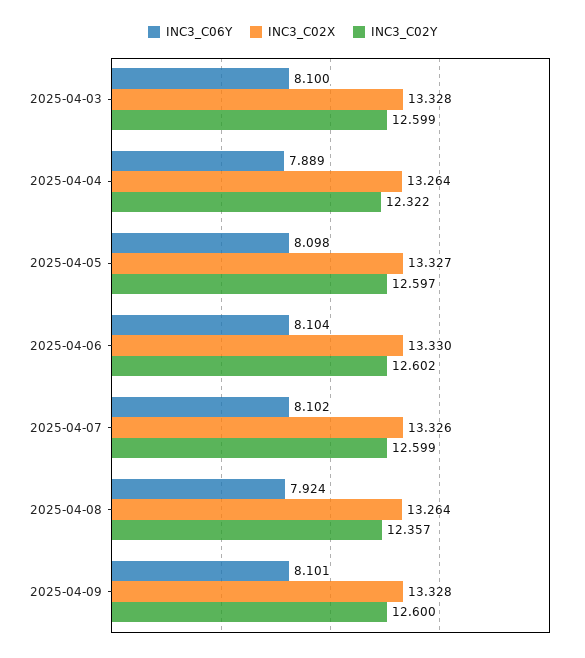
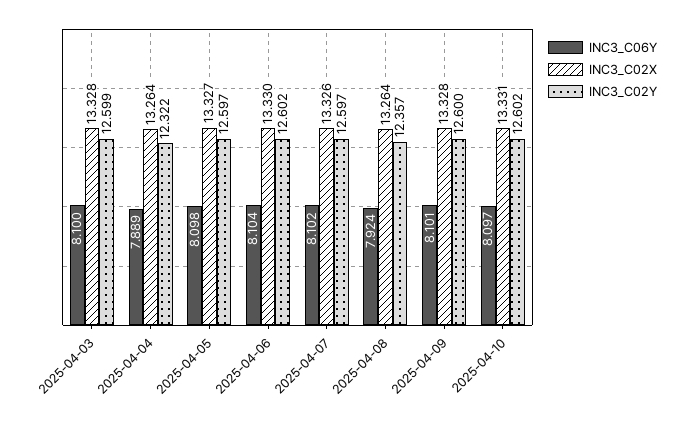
INC3_C02Y, 2025-04-07: 12.599 -> 12.597
INC3_C06Y, 2025-04-10: none -> 8.097
INC3_C02X, 2025-04-10: none -> 13.331
INC3_C02Y, 2025-04-10: none -> 12.602

